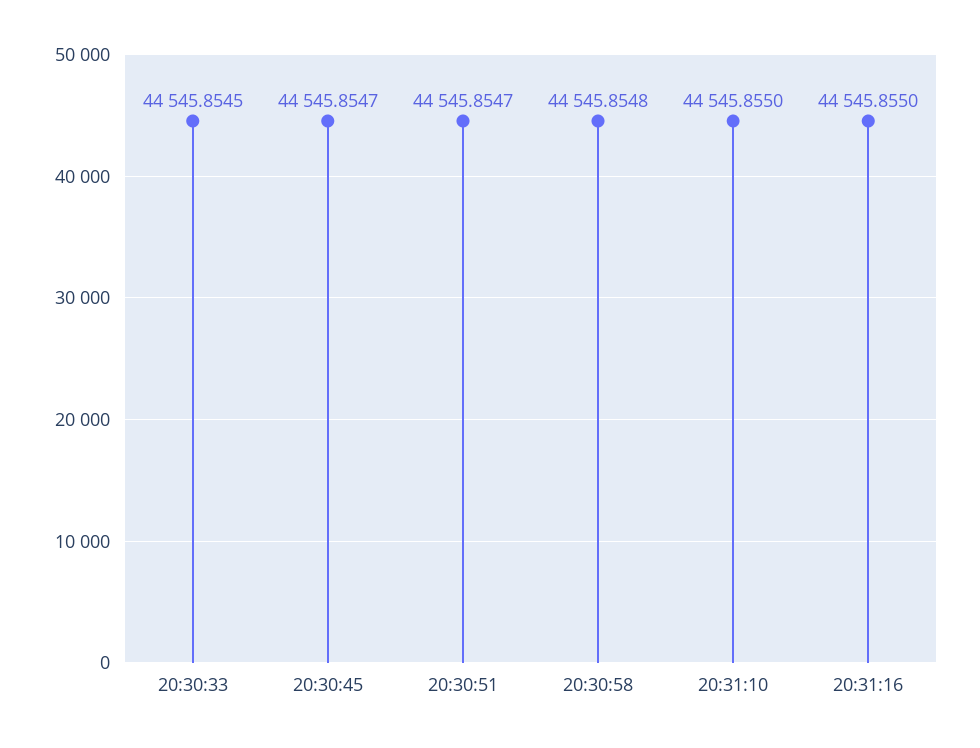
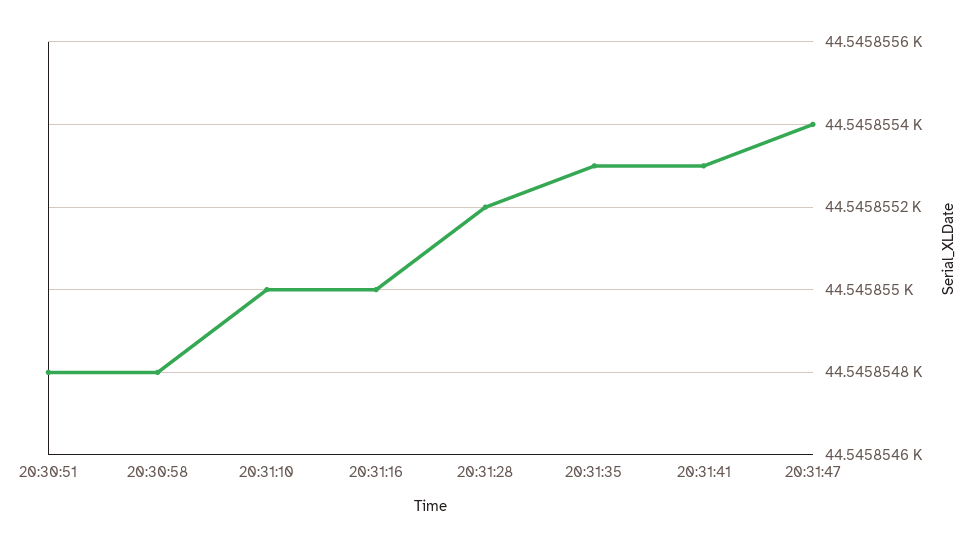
20:30:33: 44545.8545 -> none
20:30:45: 44545.8547 -> none
20:30:51: 44545.8547 -> 44545.8548
20:31:28: none -> 44545.8552
20:31:35: none -> 44545.8553
20:31:41: none -> 44545.8553
20:31:47: none -> 44545.8554

